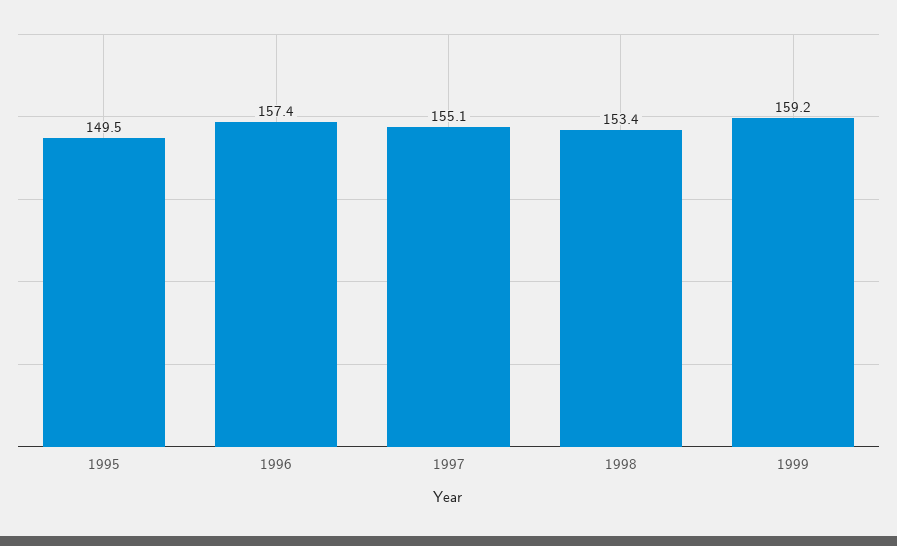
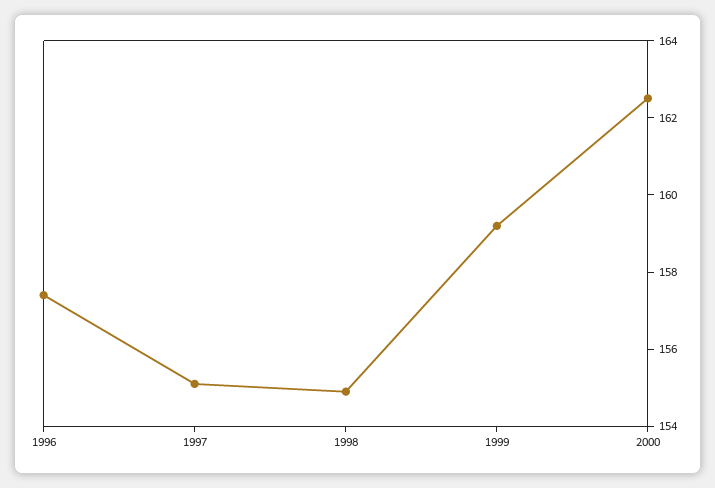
1995: 149.5 -> none
1998: 153.4 -> 155
2000: none -> 162.5

